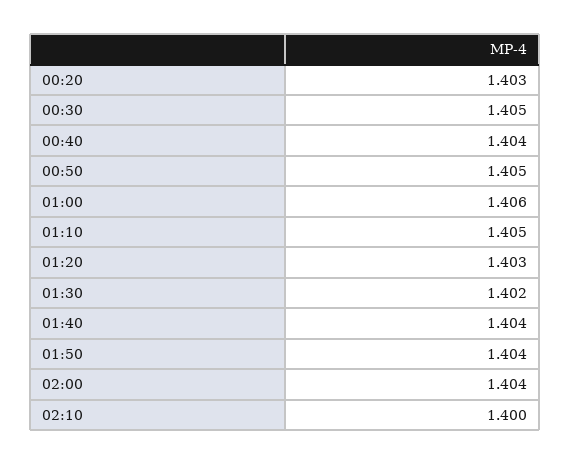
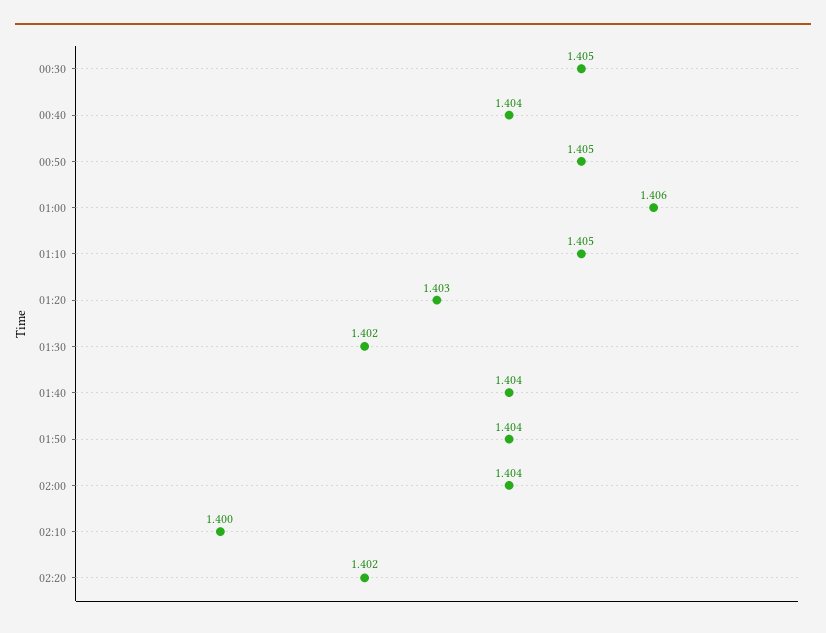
00:20: 1.403 -> none
02:20: none -> 1.402

